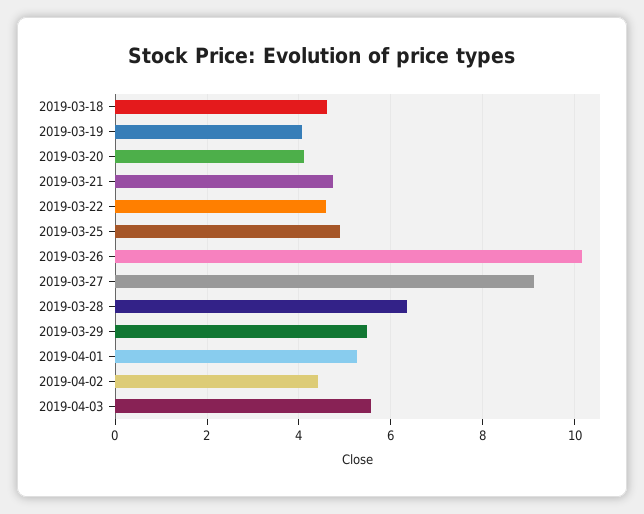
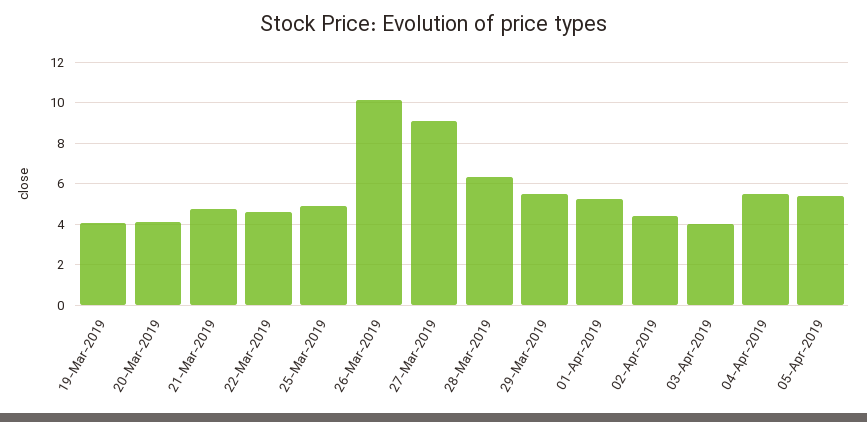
2019-03-18: 4.6 -> none
2019-04-03: 5.6 -> 4
04-Apr-2019: none -> 5.5
05-Apr-2019: none -> 5.5

